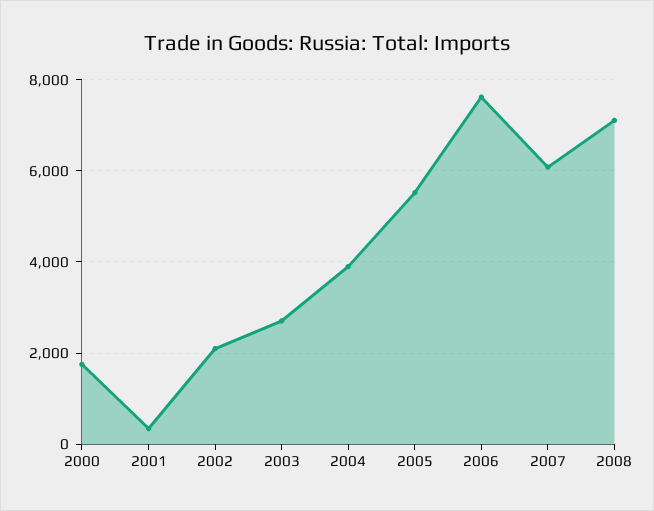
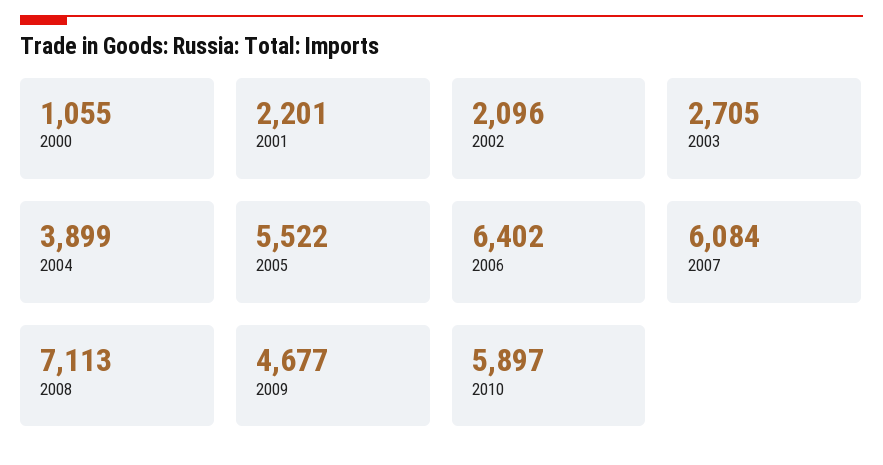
2000: 1800 -> 1055
2001: 400 -> 2201
2006: 7600 -> 6402
2009: none -> 4677
2010: none -> 5897

